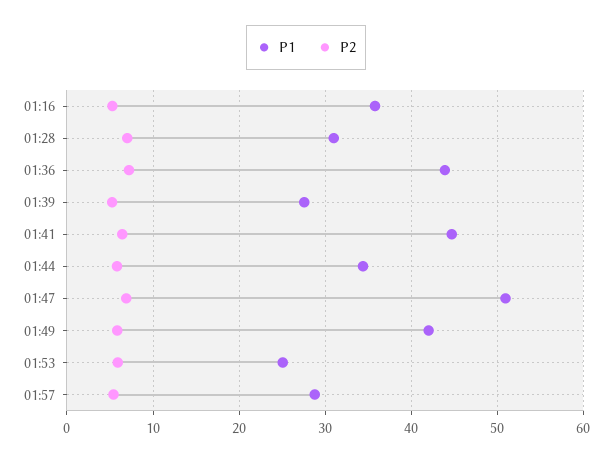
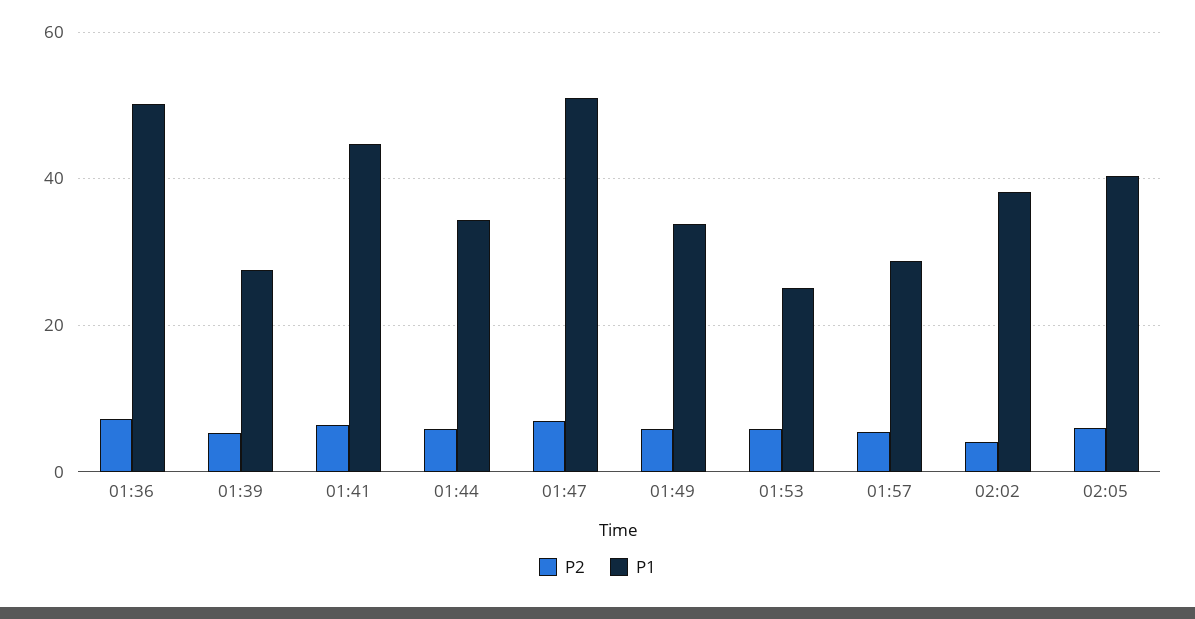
P1, 01:16: 36 -> none
P2, 01:16: 5 -> none
P1, 01:28: 31 -> none
P2, 01:28: 7 -> none
P1, 01:36: 44 -> 50
P1, 01:49: 42 -> 34
P2, 02:02: none -> 4
P1, 02:02: none -> 38
P2, 02:05: none -> 6
P1, 02:05: none -> 40

